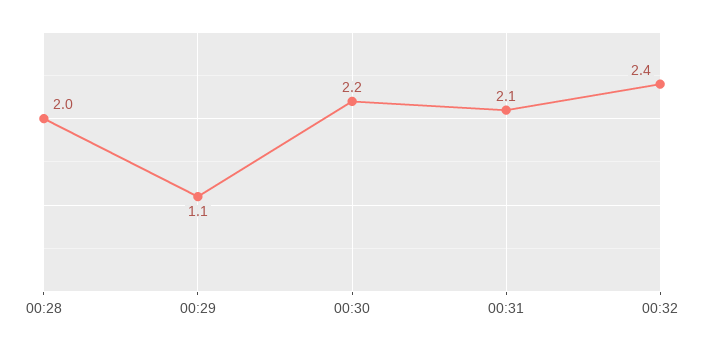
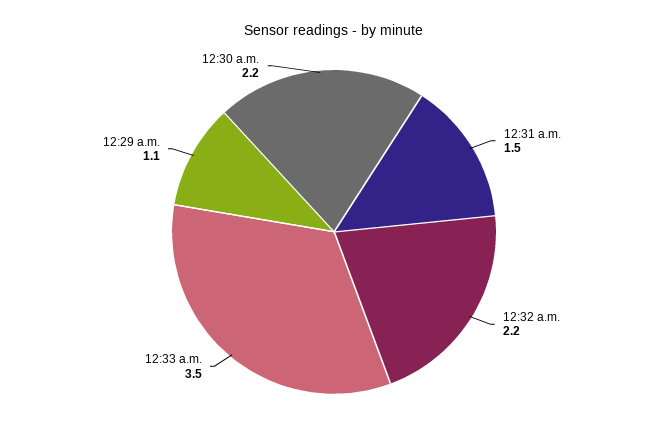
00:28: 2 -> none
00:31: 2.1 -> 1.5
00:32: 2.4 -> 2.2
12:33 a.m.: none -> 3.5

